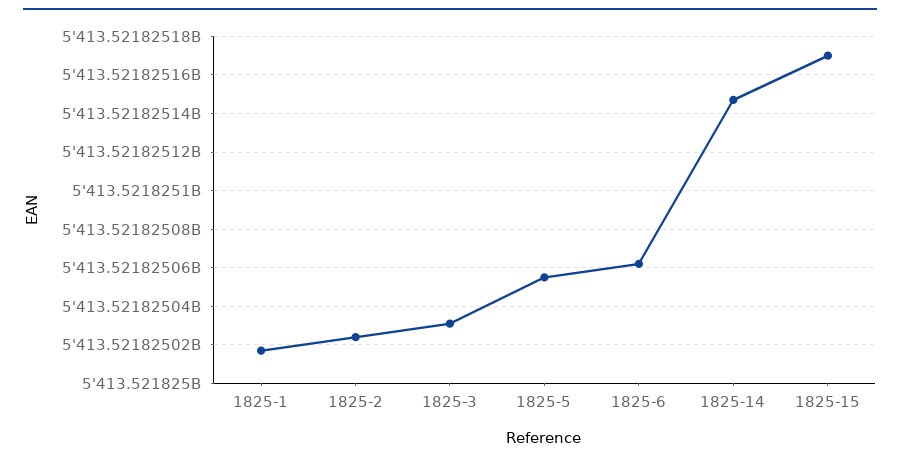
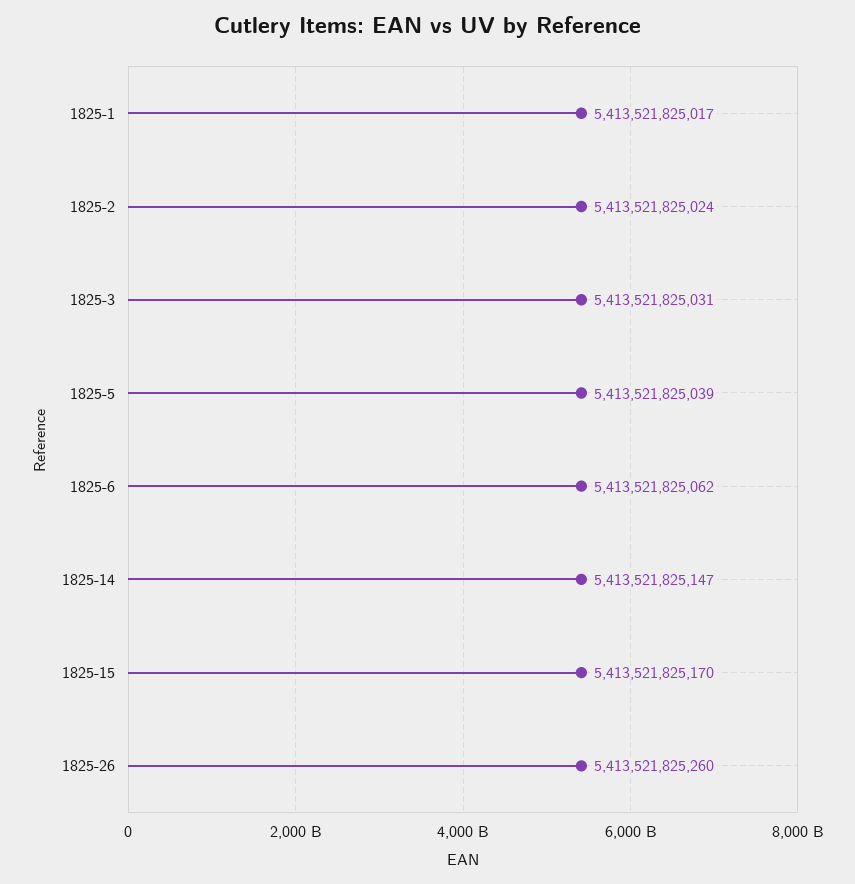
1825-5: 5413521825055 -> 5413521825039
1825-26: none -> 5413521825260

